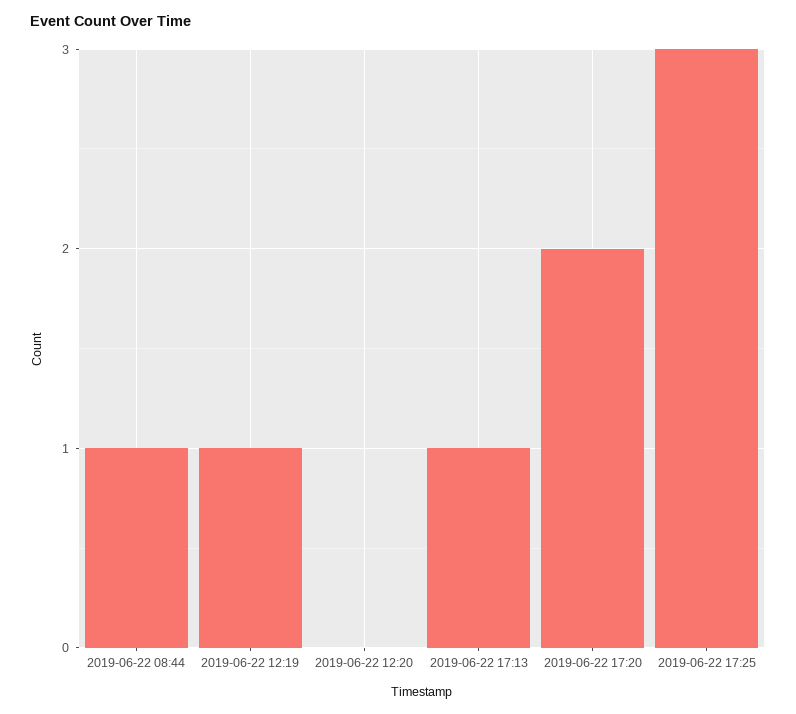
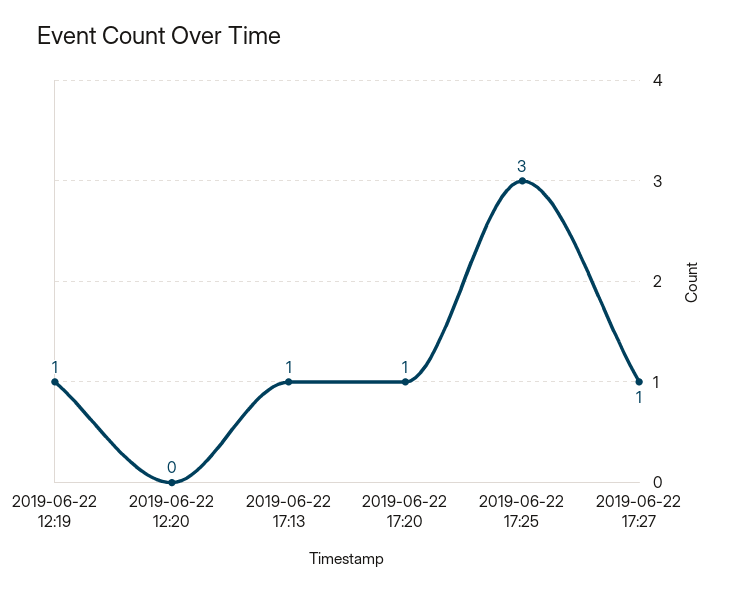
2019-06-22 08:44: 1 -> none
2019-06-22 17:20: 2 -> 1
2019-06-22 17:27: none -> 1

